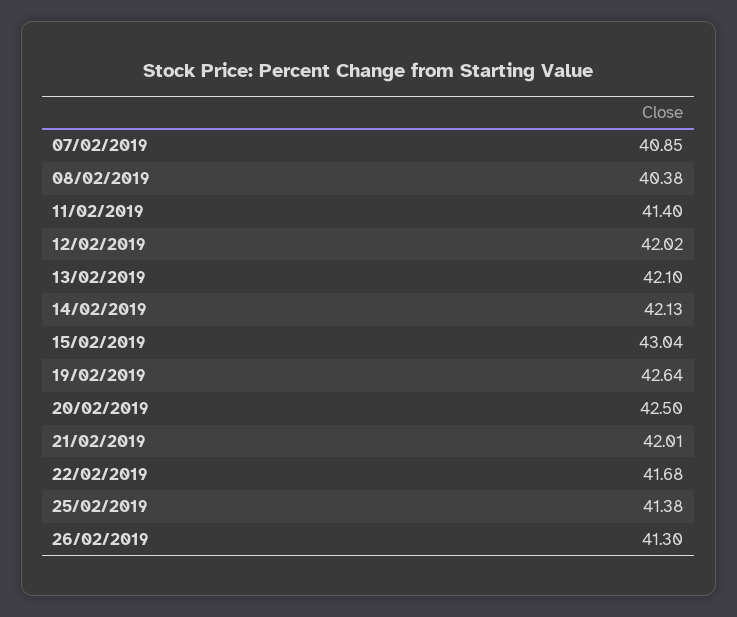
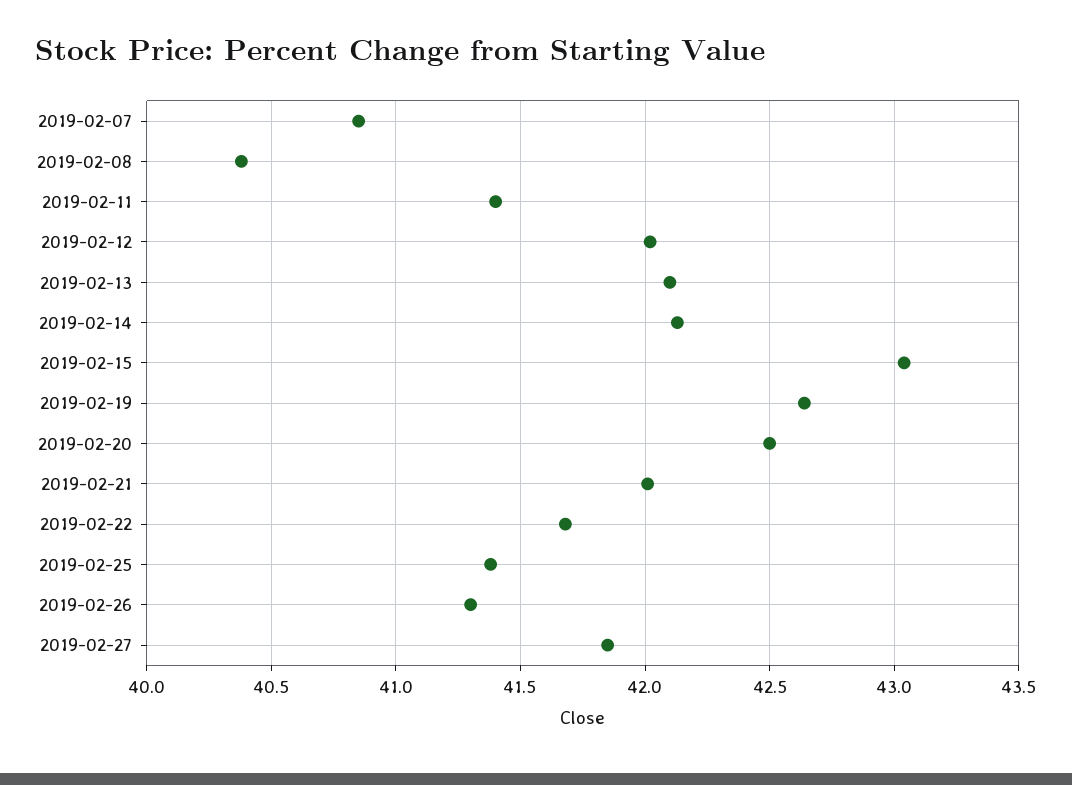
2019-02-27: none -> 41.85

